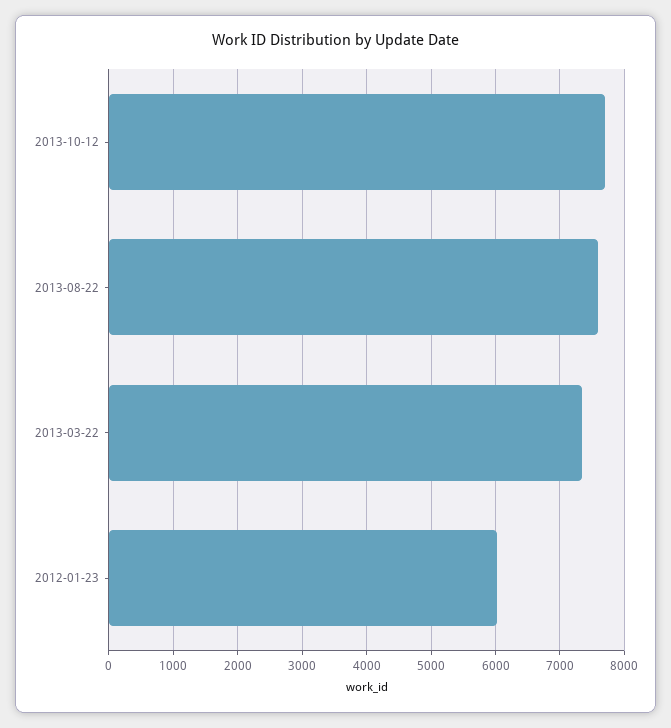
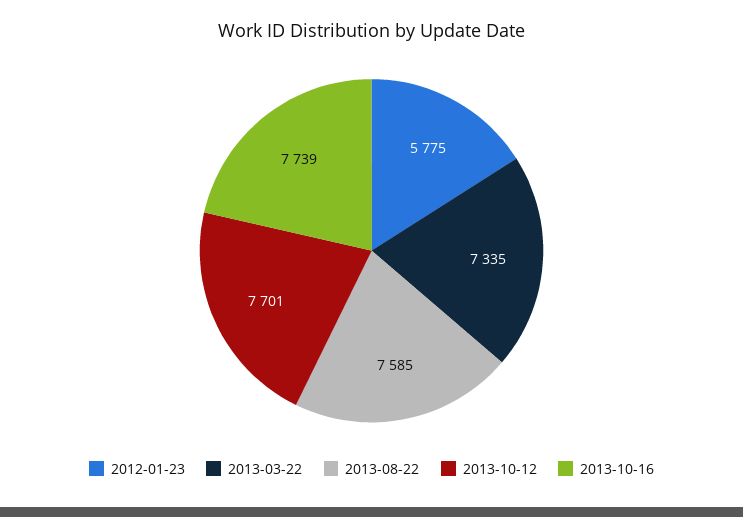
2012-01-23: 6000 -> 5775
2013-10-16: none -> 7739

